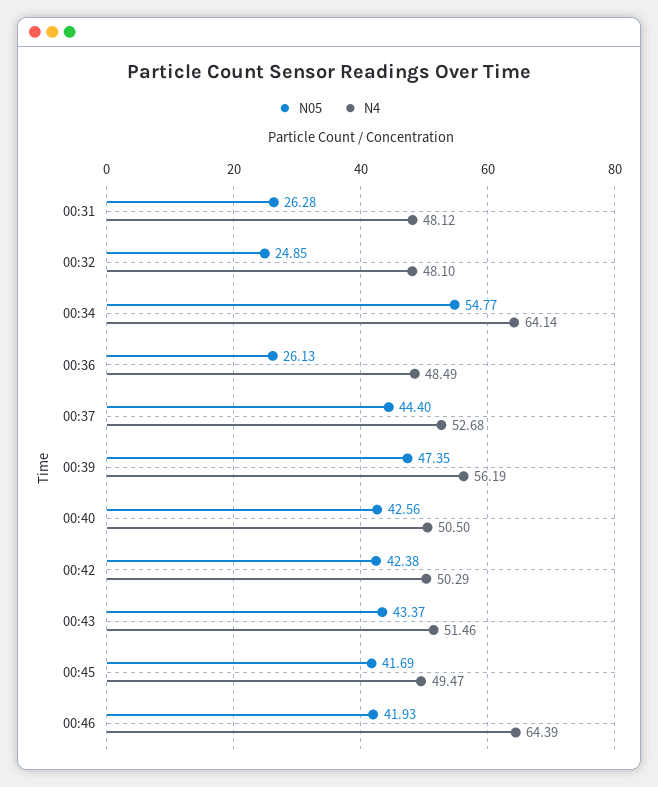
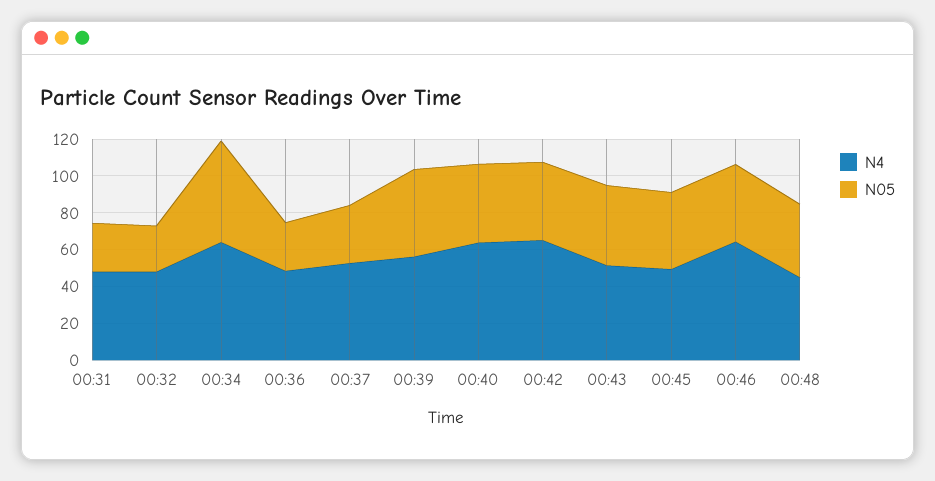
N05, 00:37: 44.4 -> 30
N4, 00:40: 50.5 -> 65
N4, 00:42: 50.29 -> 65
N4, 00:48: none -> 45
N05, 00:48: none -> 40

